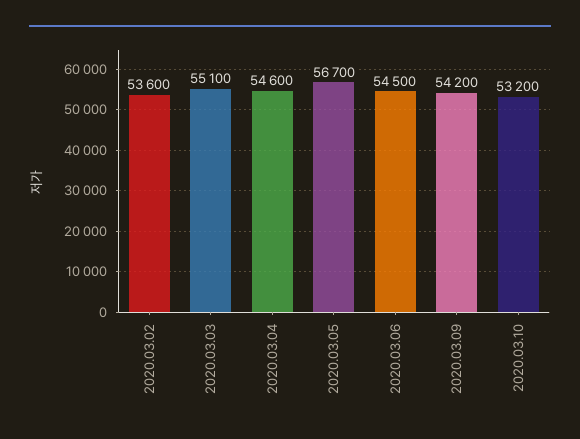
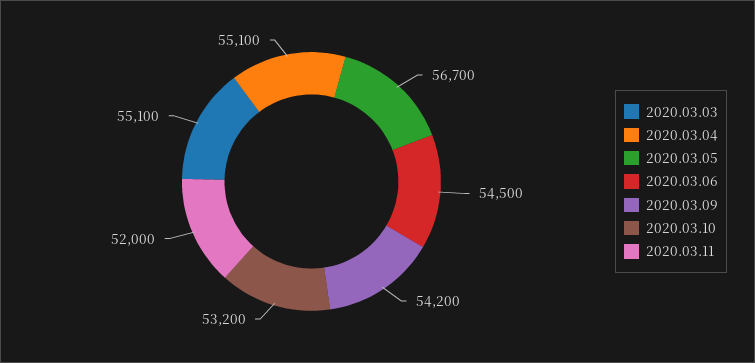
2020.03.02: 53600 -> none
2020.03.04: 54600 -> 55100
2020.03.11: none -> 52000

